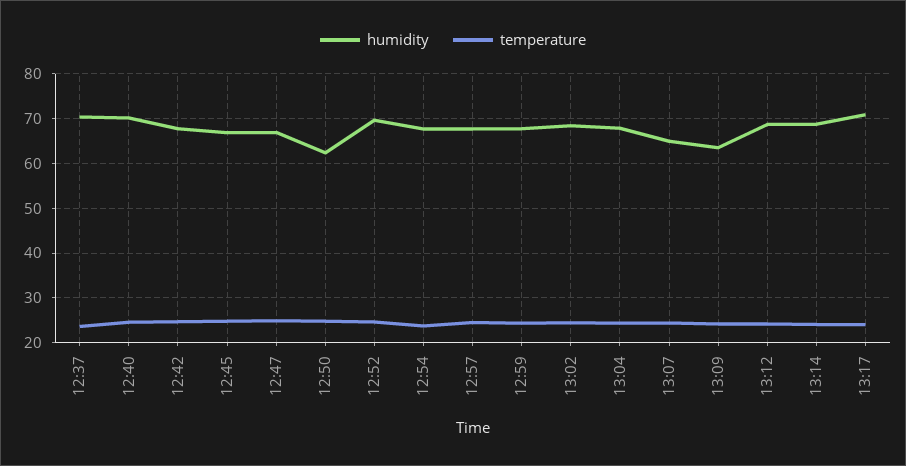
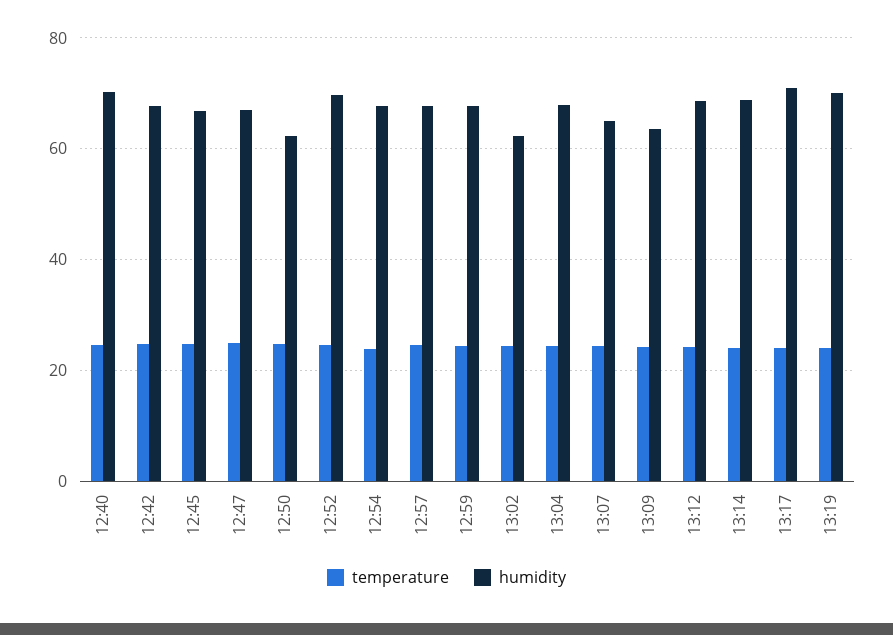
humidity, 12:37: 70 -> none
temperature, 12:37: 24 -> none
humidity, 13:02: 68 -> 62
temperature, 13:19: none -> 24
humidity, 13:19: none -> 70

